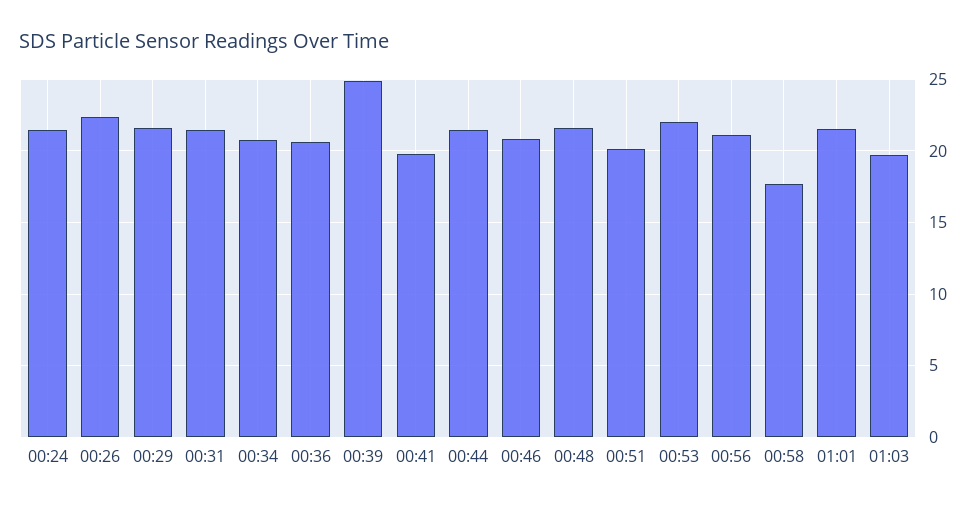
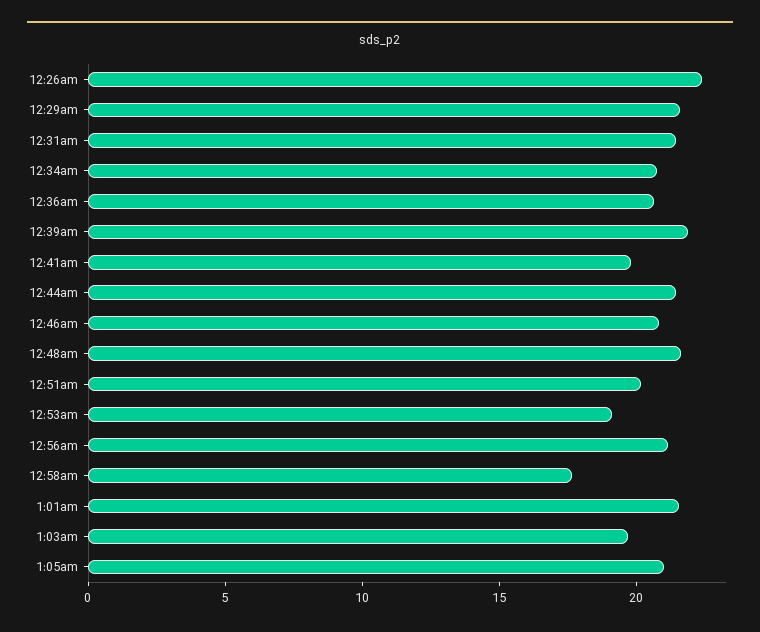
00:24: 21.5 -> none
00:39: 25 -> 22
00:53: 22 -> 19
1:05am: none -> 21

